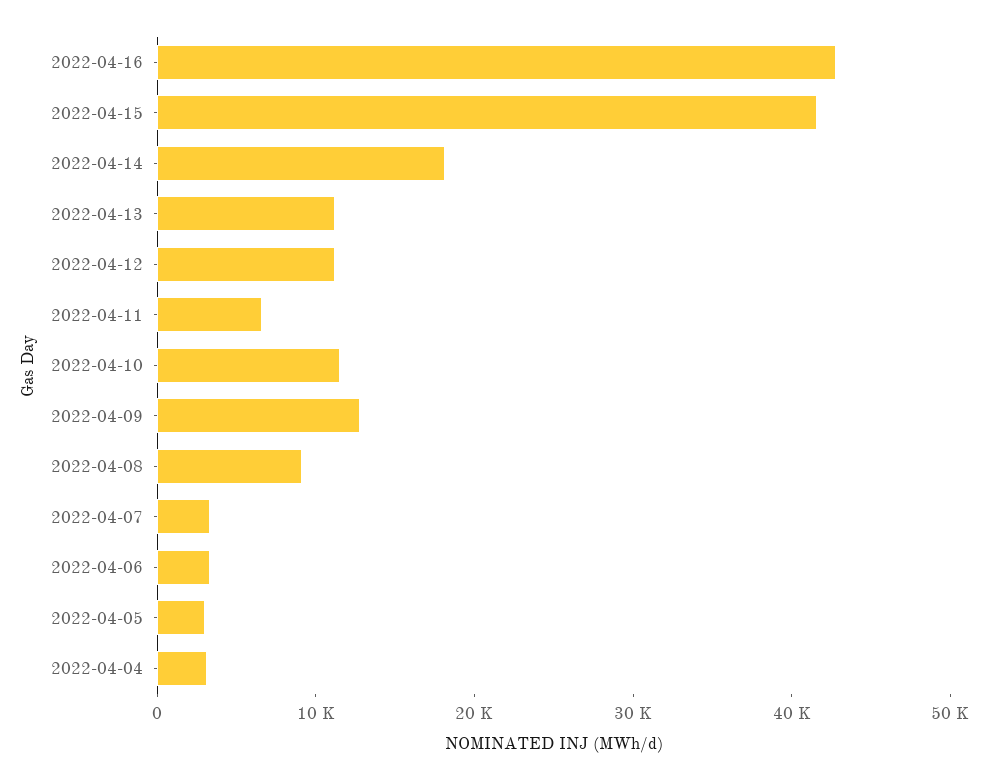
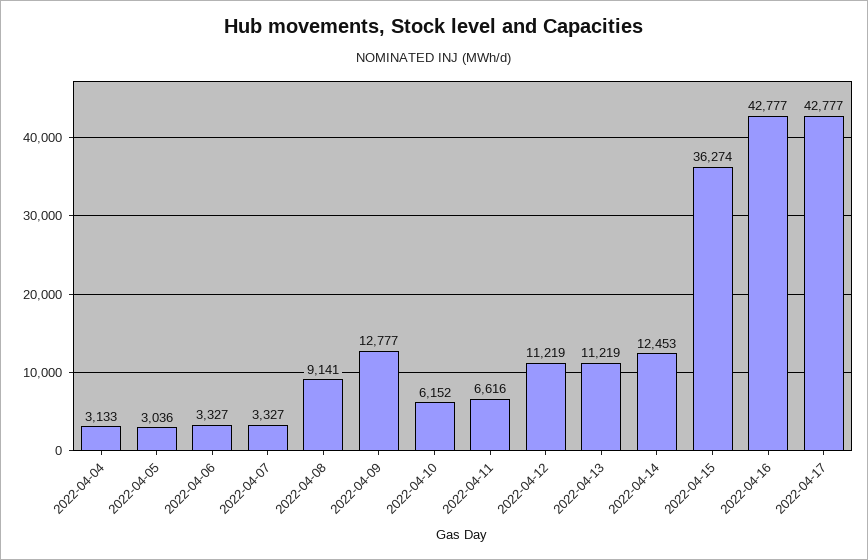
2022-04-15: 42000 -> 36274
2022-04-14: 18000 -> 12453
2022-04-10: 12000 -> 6152
2022-04-17: none -> 42777

